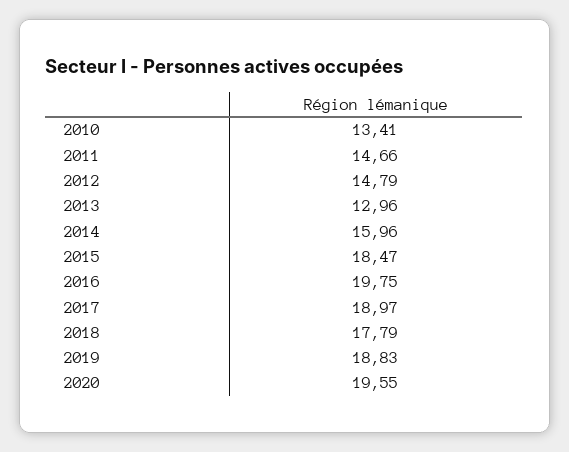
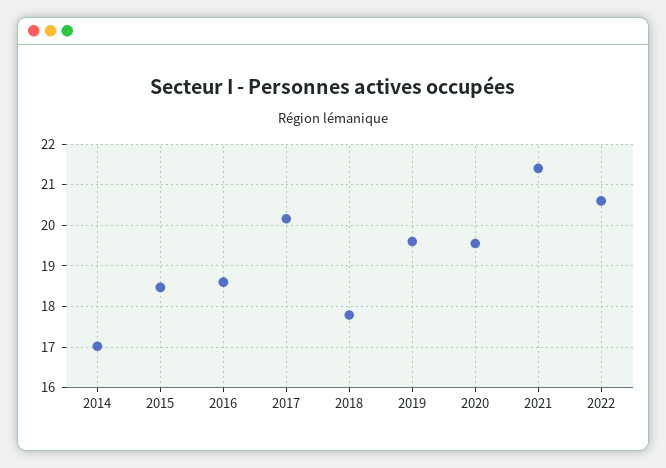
2010: 13.41 -> none
2011: 14.66 -> none
2012: 14.79 -> none
2013: 12.96 -> none
2014: 15.96 -> 17
2016: 19.75 -> 18.6
2017: 18.97 -> 20.2
2019: 18.83 -> 19.6
2021: none -> 21.4
2022: none -> 20.6

